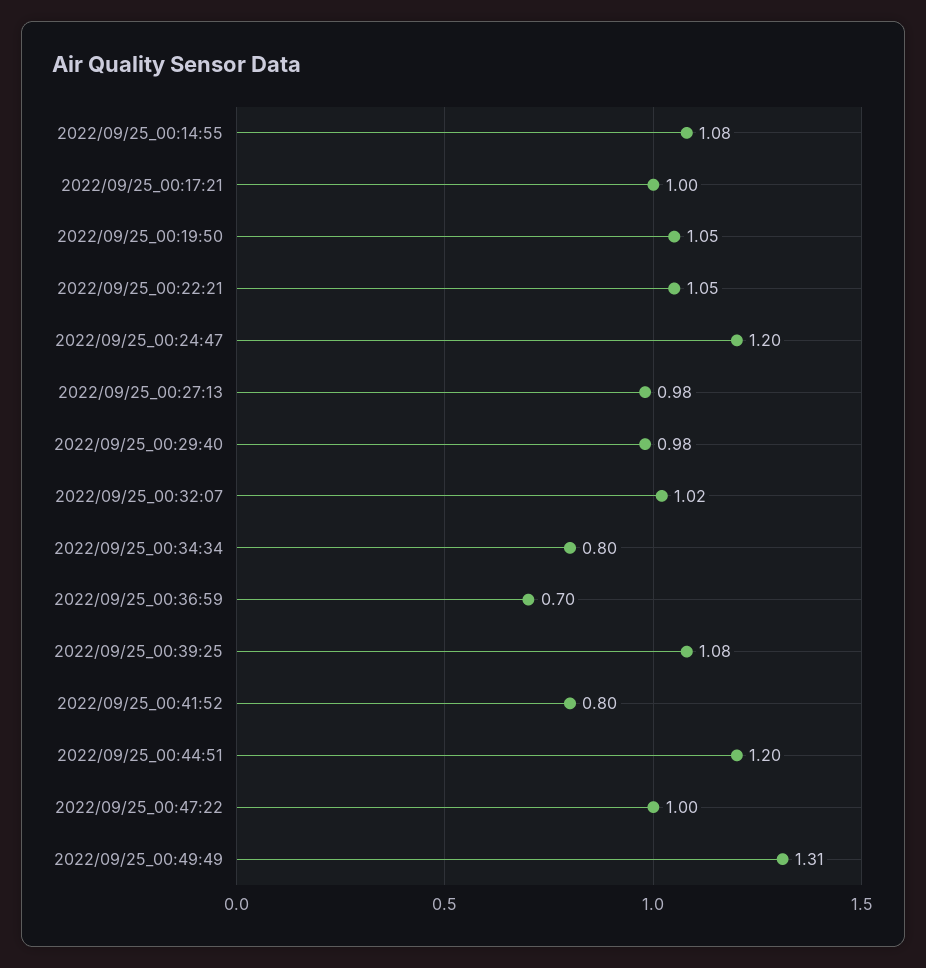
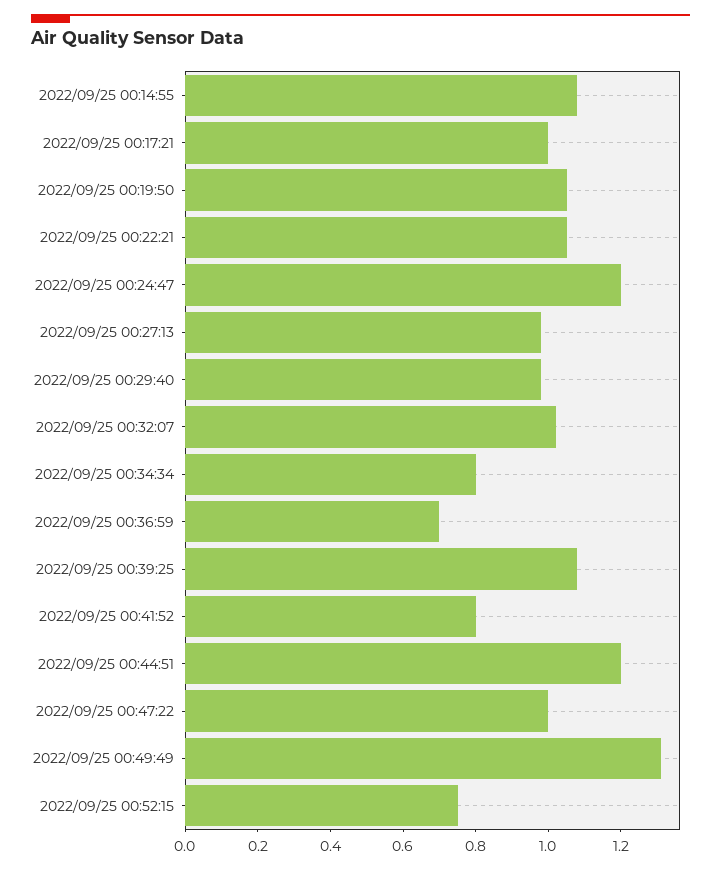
2022/09/25 00:52:15: none -> 0.75

